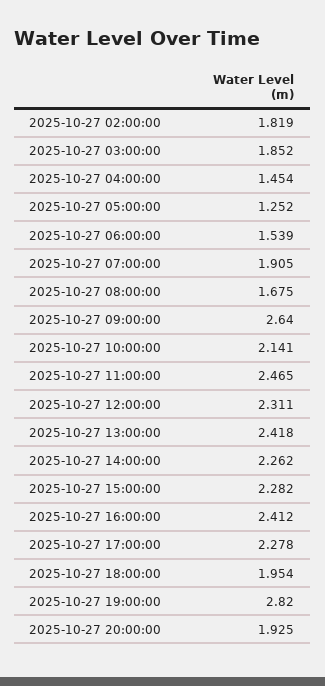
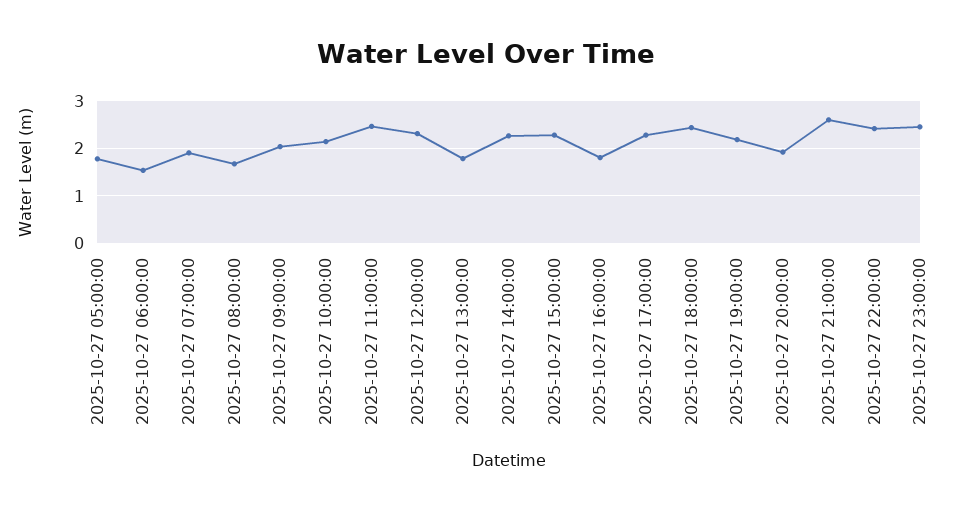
2025-10-27 02:00:00: 1.819 -> none
2025-10-27 03:00:00: 1.852 -> none
2025-10-27 04:00:00: 1.454 -> none
2025-10-27 05:00:00: 1.252 -> 1.8
2025-10-27 09:00:00: 2.64 -> 2
2025-10-27 13:00:00: 2.418 -> 1.8
2025-10-27 16:00:00: 2.412 -> 1.8
2025-10-27 18:00:00: 1.954 -> 2.4
2025-10-27 19:00:00: 2.82 -> 2.2
2025-10-27 21:00:00: none -> 2.6
2025-10-27 22:00:00: none -> 2.4
2025-10-27 23:00:00: none -> 2.4

